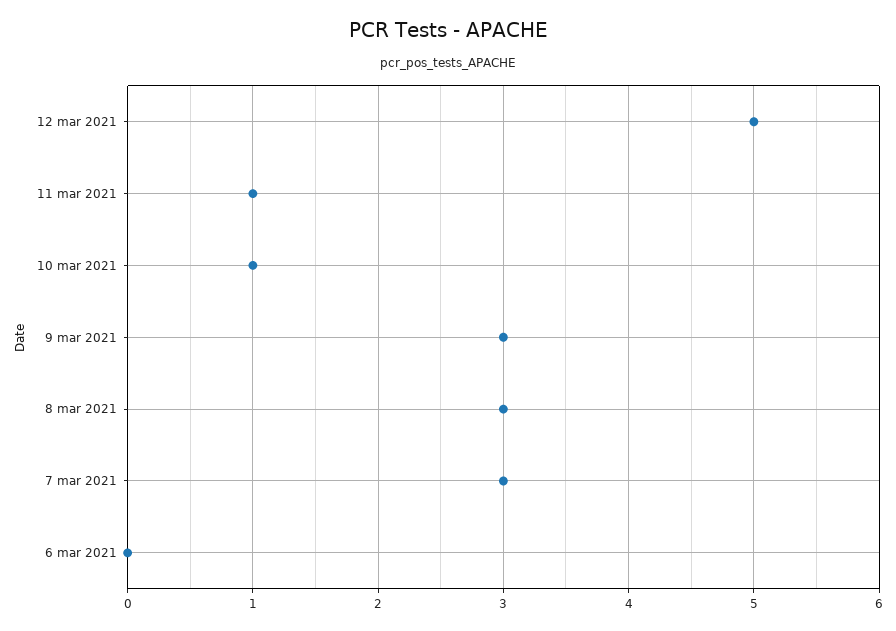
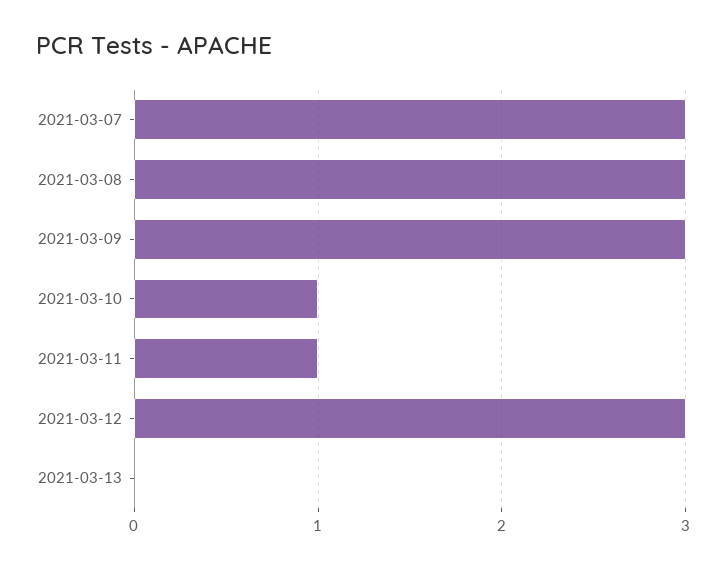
12 mar 2021: 5 -> 3
6 mar 2021: 0 -> none
2021-03-13: none -> 0

